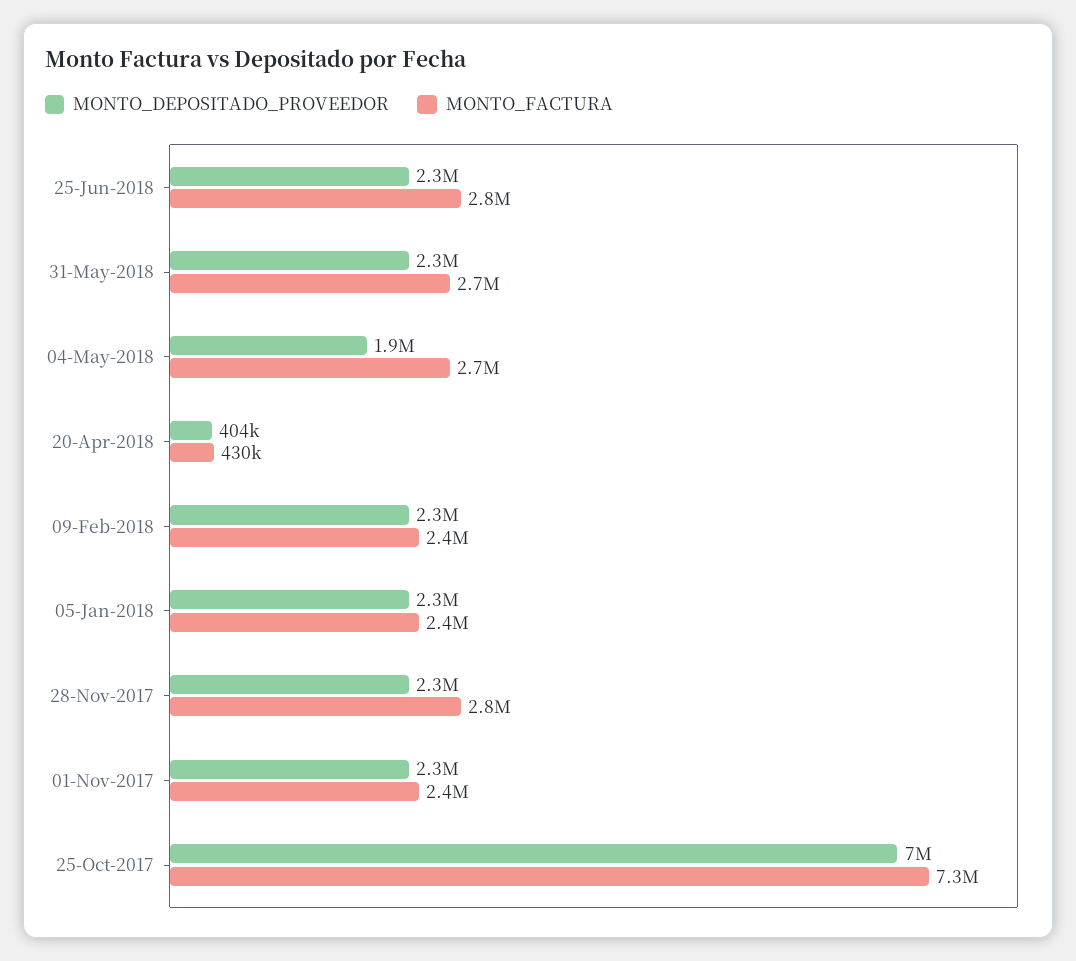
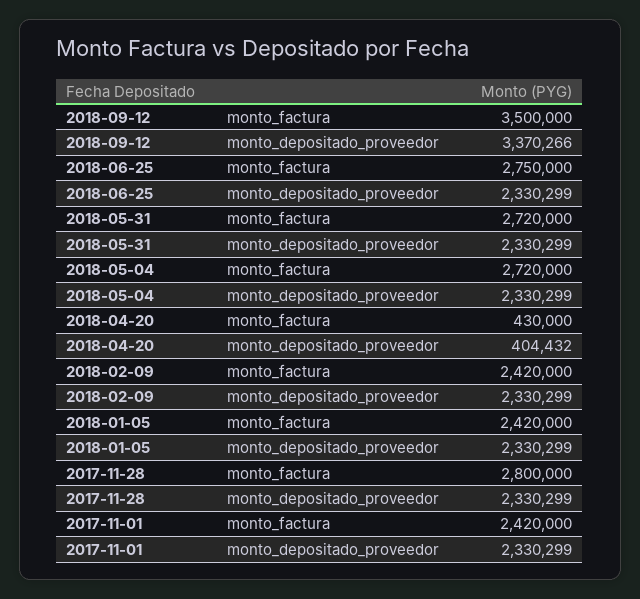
MONTO_DEPOSITADO_PROVEEDOR, 04-May-2018: 1900000 -> 2330299
MONTO_DEPOSITADO_PROVEEDOR, 25-Oct-2017: 7000000 -> none
MONTO_FACTURA, 25-Oct-2017: 7300000 -> none
MONTO_FACTURA, 2018-09-12: none -> 3500000
MONTO_DEPOSITADO_PROVEEDOR, 2018-09-12: none -> 3370266

